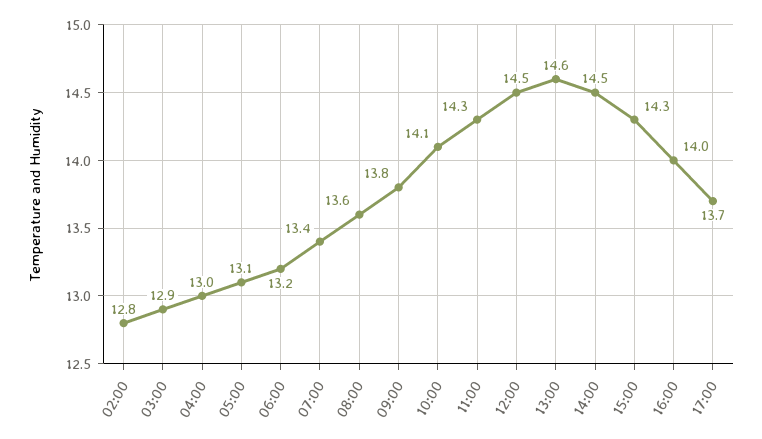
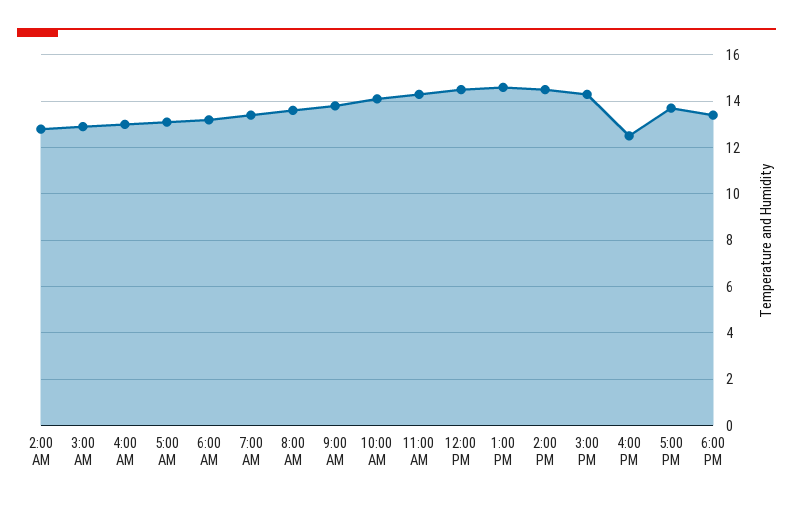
16:00: 14 -> 12.5
6:00 PM: none -> 13.5

